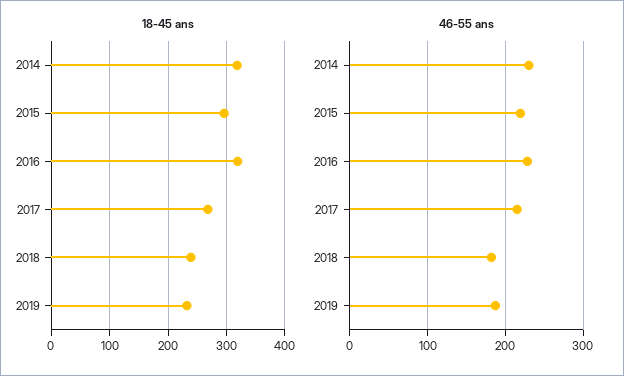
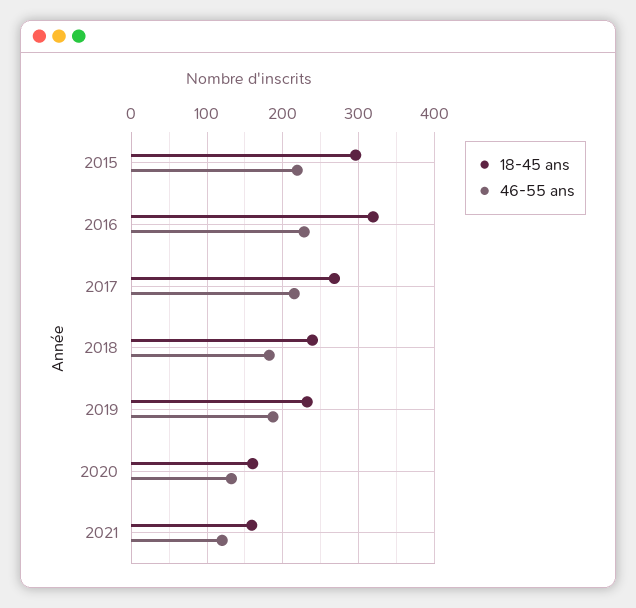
18-45 ans, 2014: 320 -> none
46-55 ans, 2014: 230 -> none
18-45 ans, 2020: none -> 160
46-55 ans, 2020: none -> 130
18-45 ans, 2021: none -> 160
46-55 ans, 2021: none -> 120

